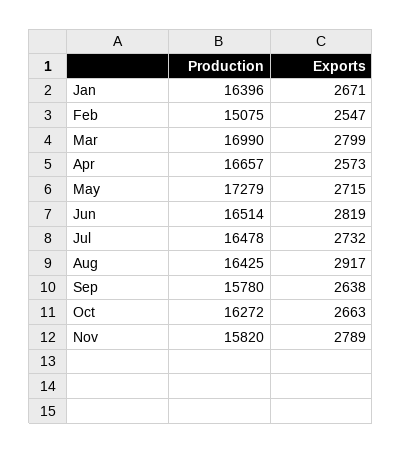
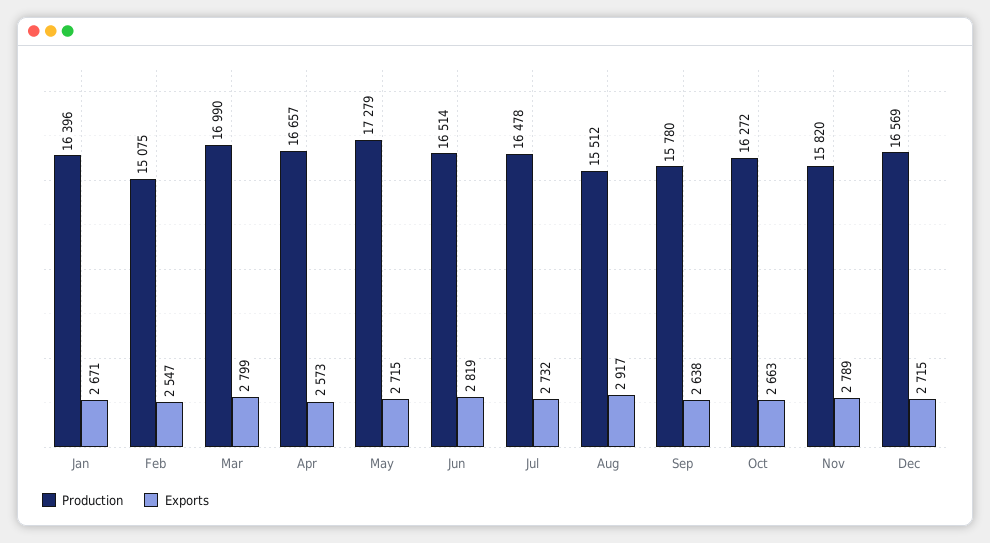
Production, Aug: 16425 -> 15512
Production, Dec: none -> 16569
Exports, Dec: none -> 2715

